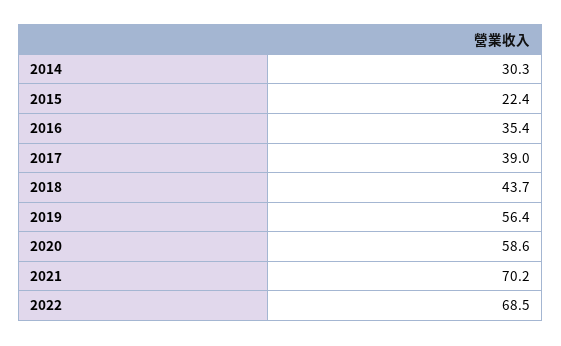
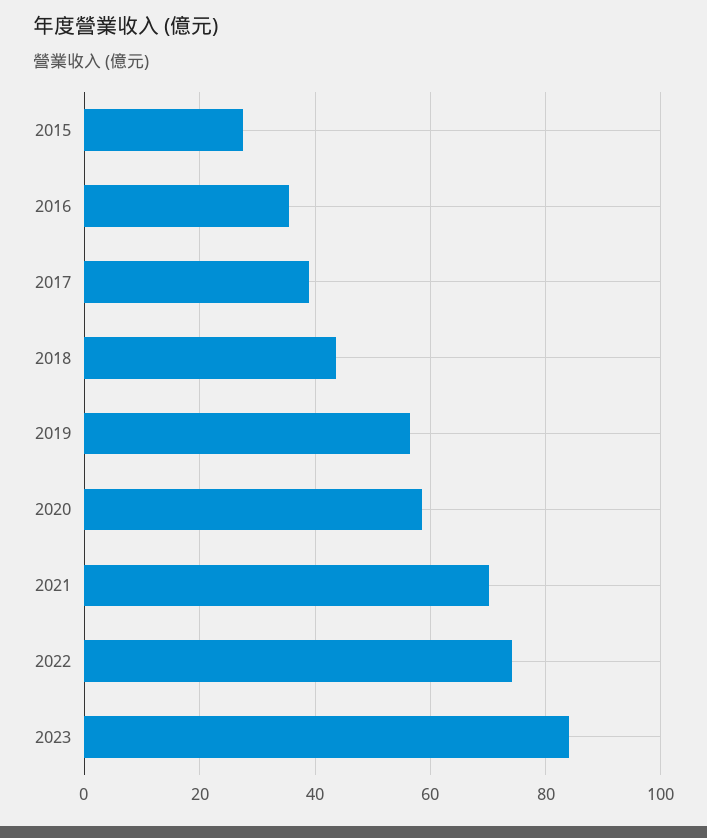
2014: 30.3 -> none
2015: 22.4 -> 28
2022: 68.5 -> 74
2023: none -> 84

